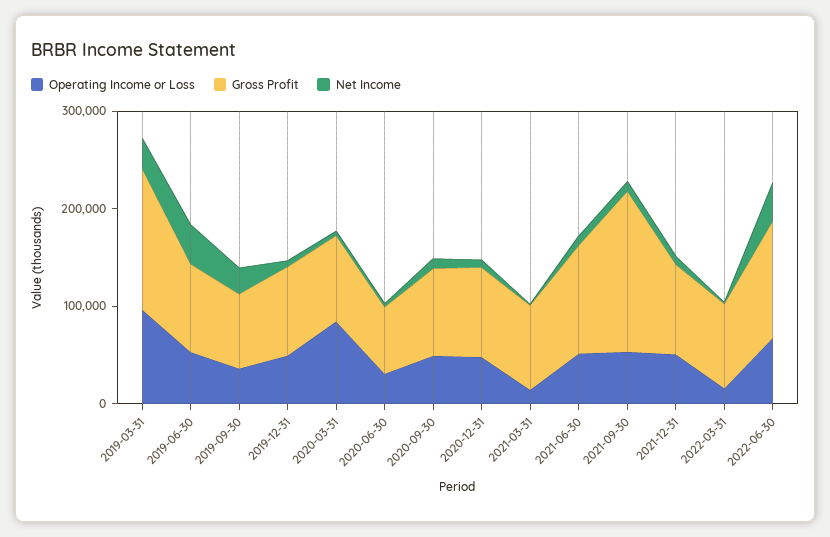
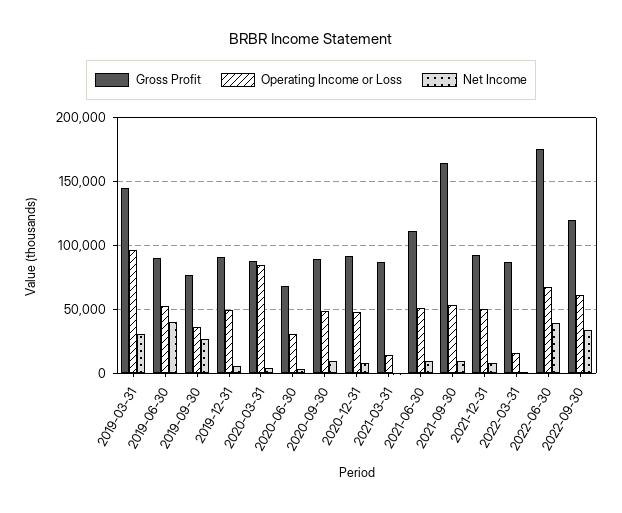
Gross Profit, 2022-06-30: 120000 -> 175000
Gross Profit, 2022-09-30: none -> 120000
Operating Income or Loss, 2022-09-30: none -> 60000
Net Income, 2022-09-30: none -> 35000

